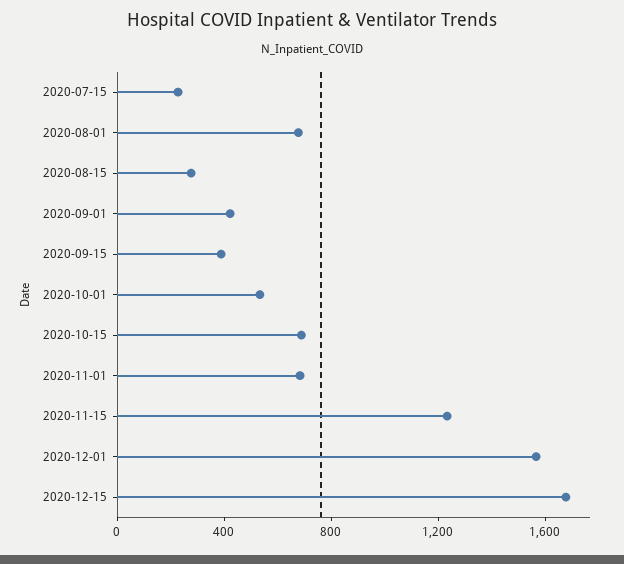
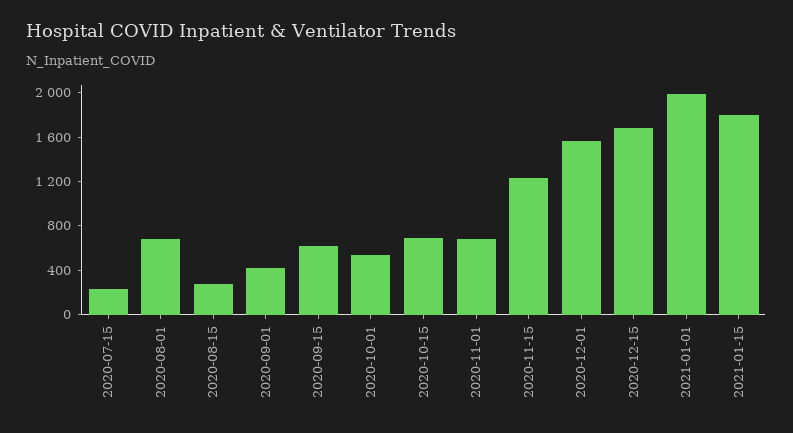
2020-09-15: 400 -> 600
2021-01-01: none -> 2000
2021-01-15: none -> 1800

